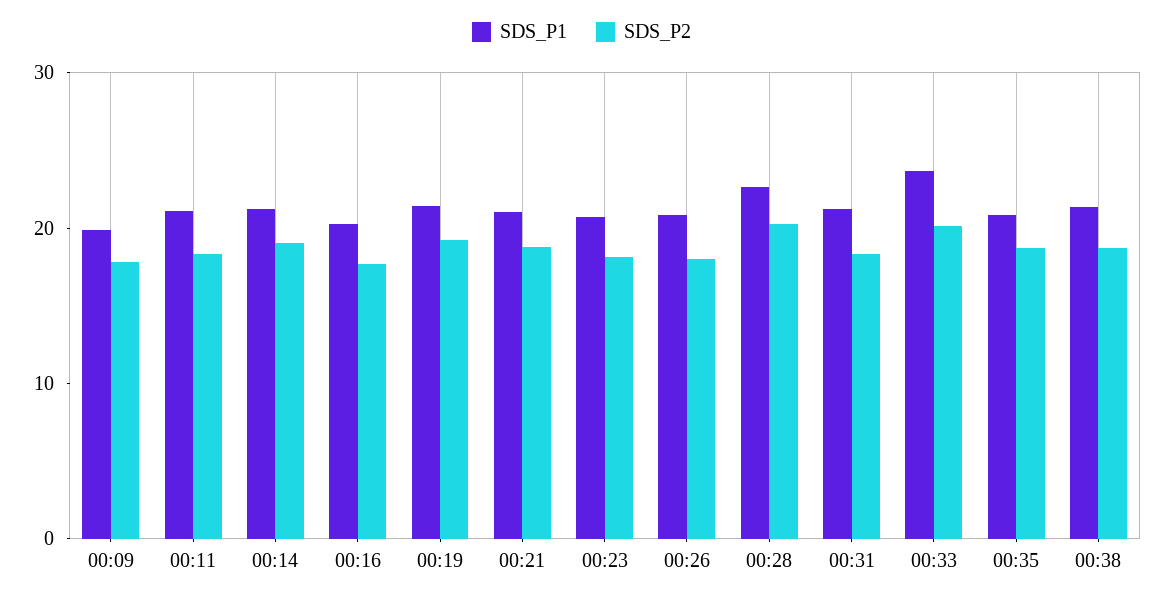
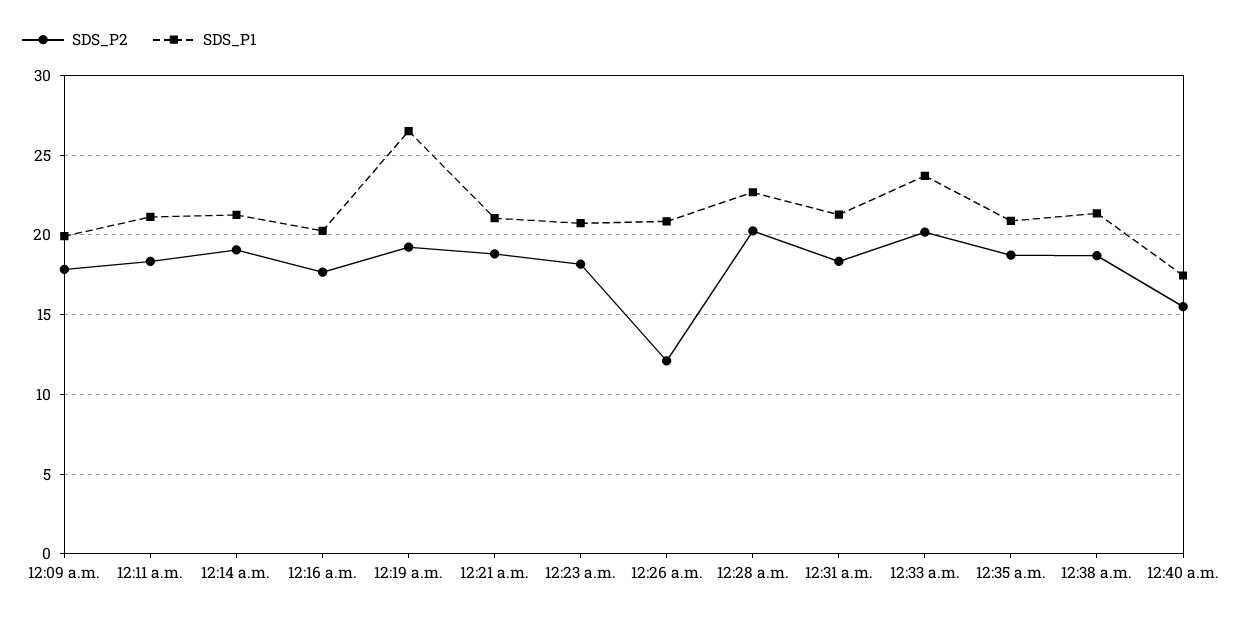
SDS_P1, 00:19: 22 -> 26.5
SDS_P2, 00:26: 18 -> 12
SDS_P2, 12:40 a.m.: none -> 15.5
SDS_P1, 12:40 a.m.: none -> 17.5

